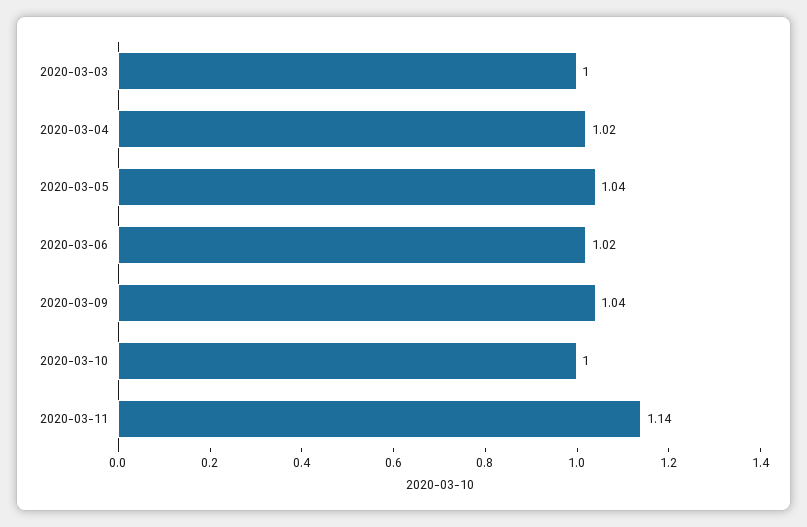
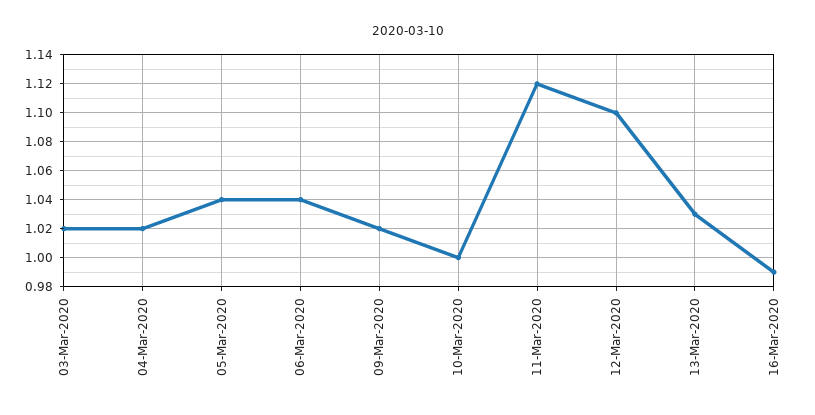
2020-03-03: 1 -> 1.02
2020-03-06: 1.02 -> 1.04
2020-03-09: 1.04 -> 1.02
2020-03-11: 1.14 -> 1.12
12-Mar-2020: none -> 1.1
13-Mar-2020: none -> 1.03
16-Mar-2020: none -> 0.99

